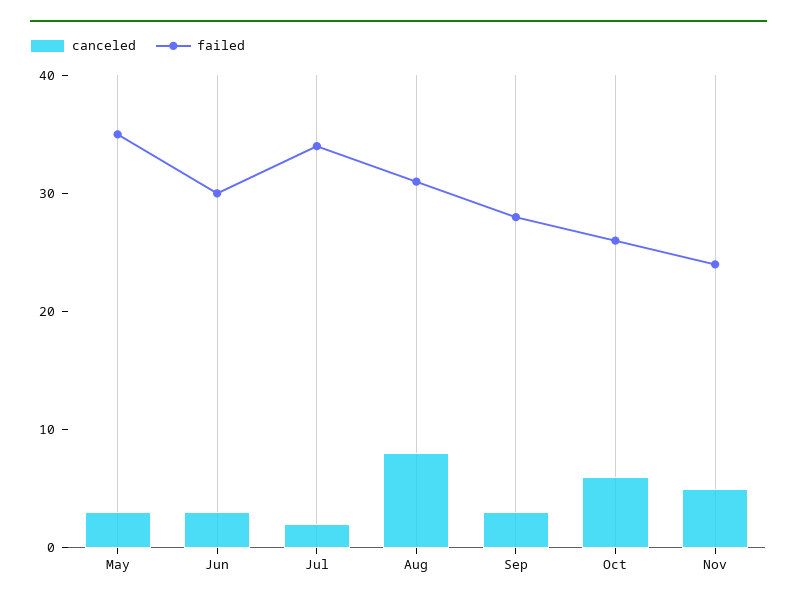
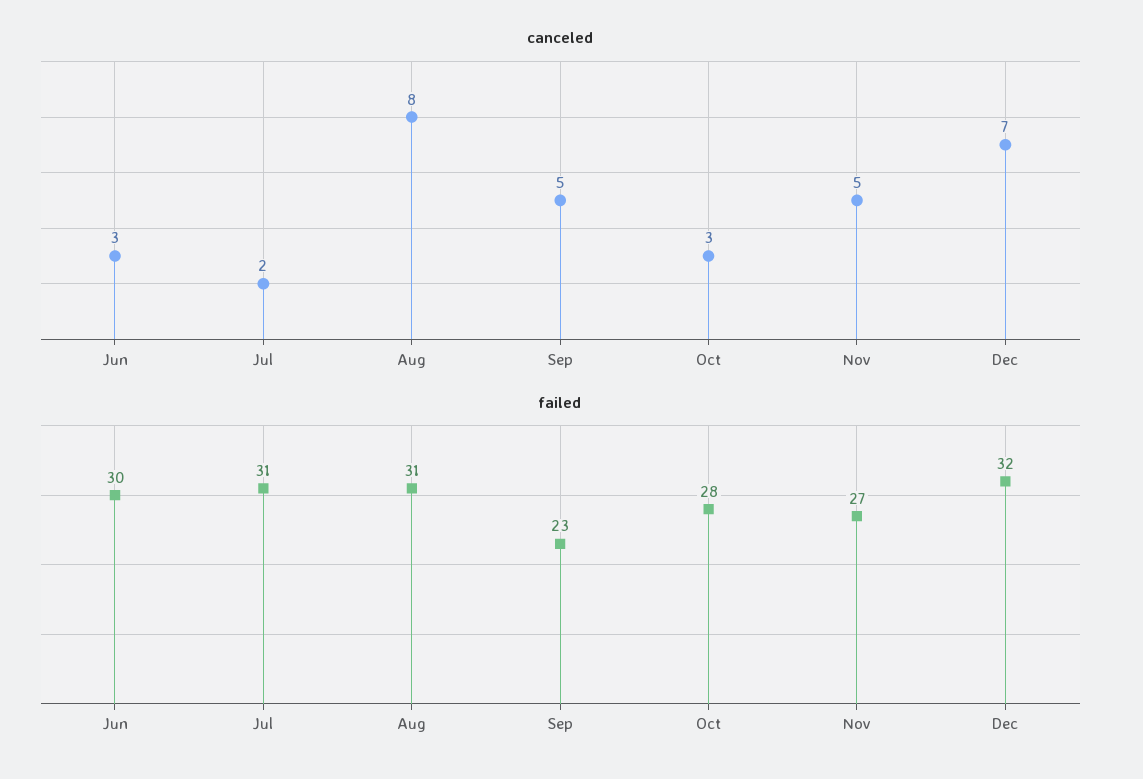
canceled, May: 3 -> none
failed, May: 35 -> none
failed, Jul: 34 -> 31
canceled, Sep: 3 -> 5
failed, Sep: 28 -> 23
canceled, Oct: 6 -> 3
failed, Oct: 26 -> 28
failed, Nov: 24 -> 27
canceled, Dec: none -> 7
failed, Dec: none -> 32

